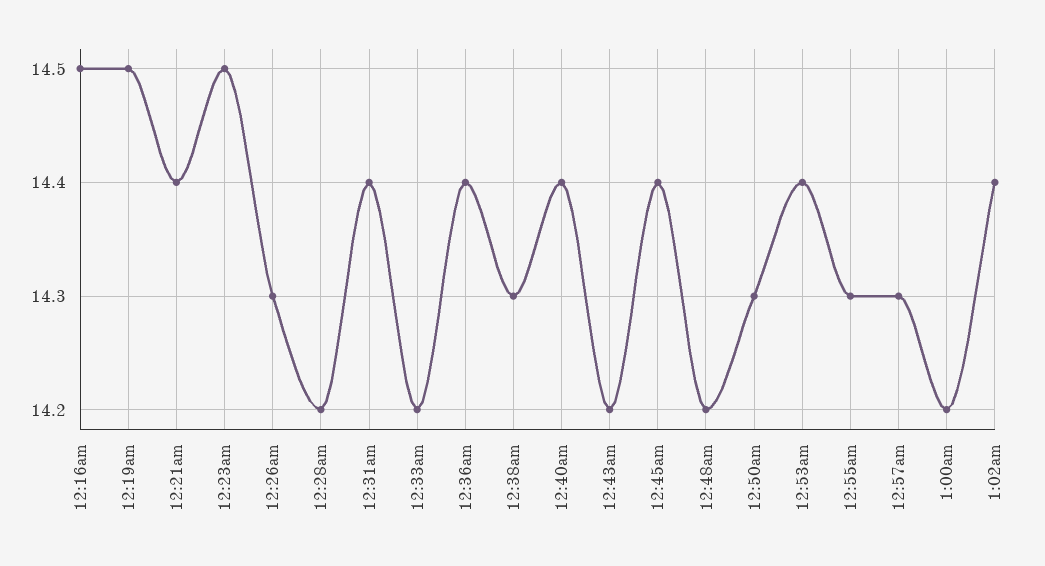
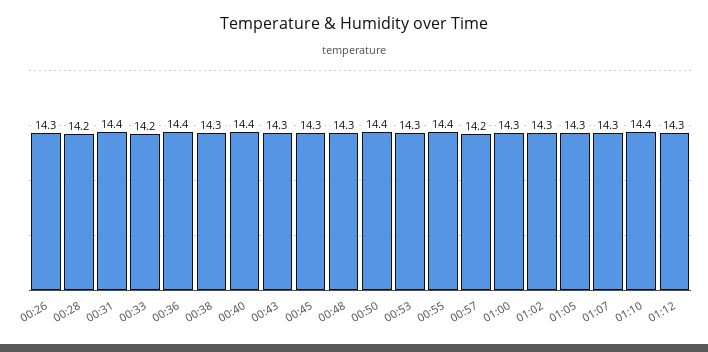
12:16am: 14.5 -> none
12:19am: 14.5 -> none
12:21am: 14.4 -> none
12:23am: 14.5 -> none
12:43am: 14.2 -> 14.3
12:45am: 14.4 -> 14.3
12:48am: 14.2 -> 14.3
12:50am: 14.3 -> 14.4
12:53am: 14.4 -> 14.3
12:55am: 14.3 -> 14.4
12:57am: 14.3 -> 14.2
1:00am: 14.2 -> 14.3
1:02am: 14.4 -> 14.3
01:05: none -> 14.3
01:07: none -> 14.3
01:10: none -> 14.4
01:12: none -> 14.3

